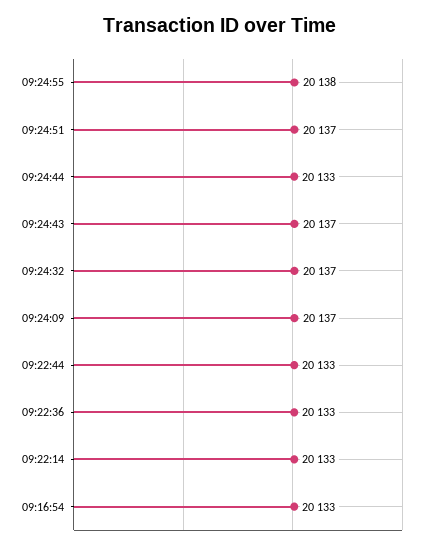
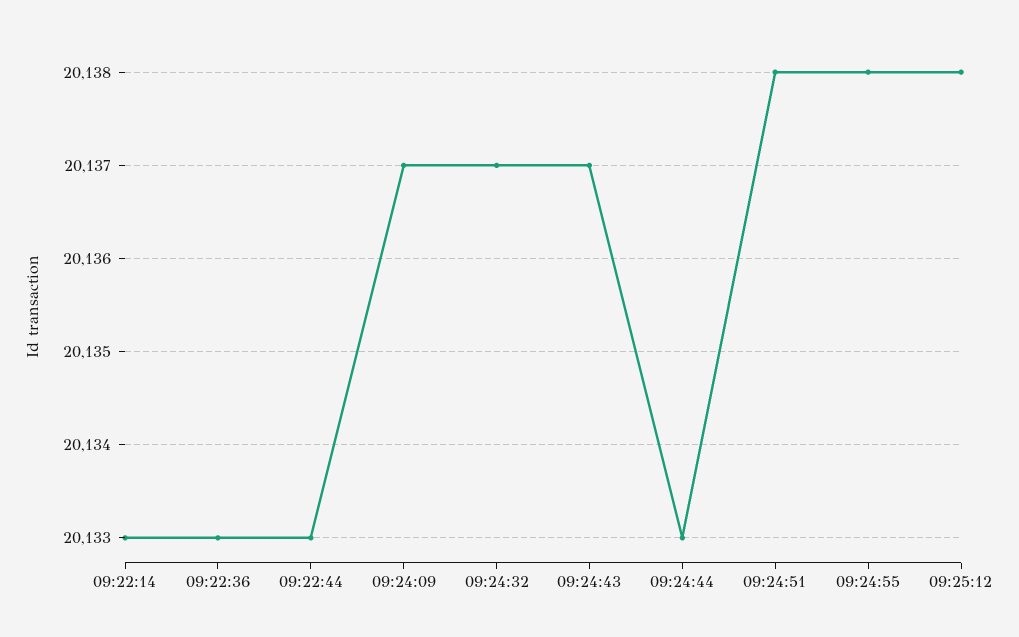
09:24:51: 20137 -> 20138
09:16:54: 20133 -> none
09:25:12: none -> 20138

